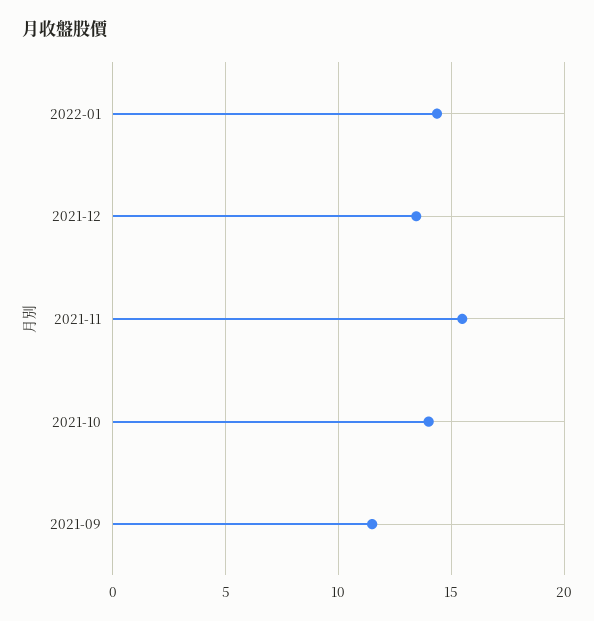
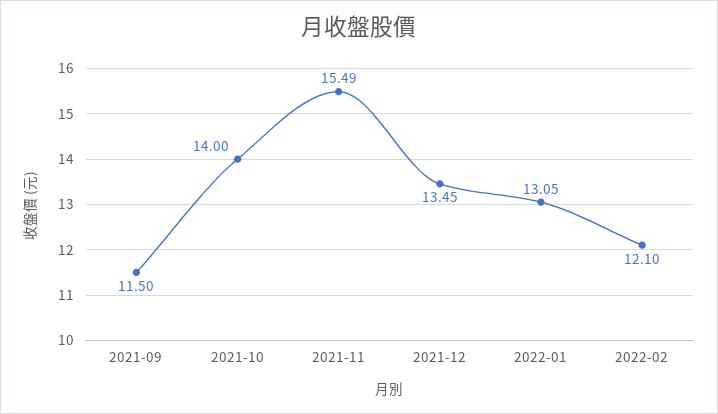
2022-01: 14.5 -> 13.05
2022-02: none -> 12.1

